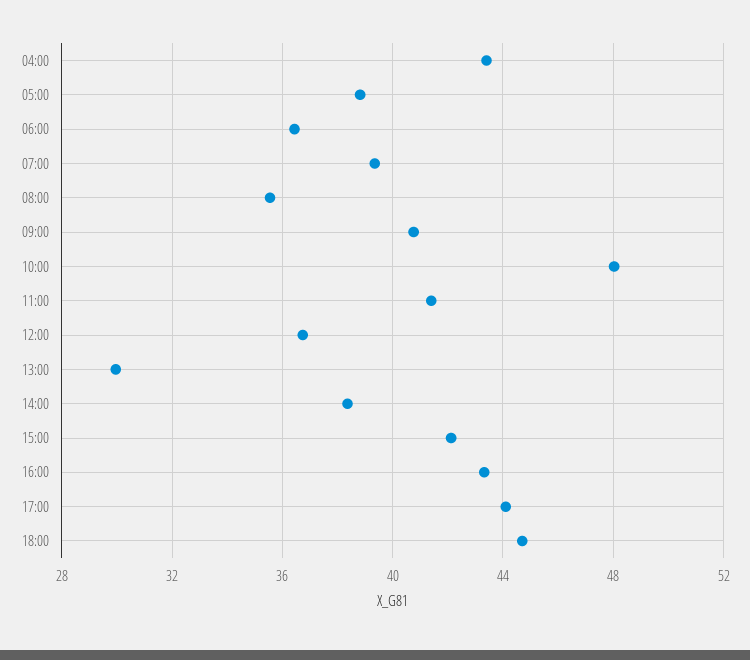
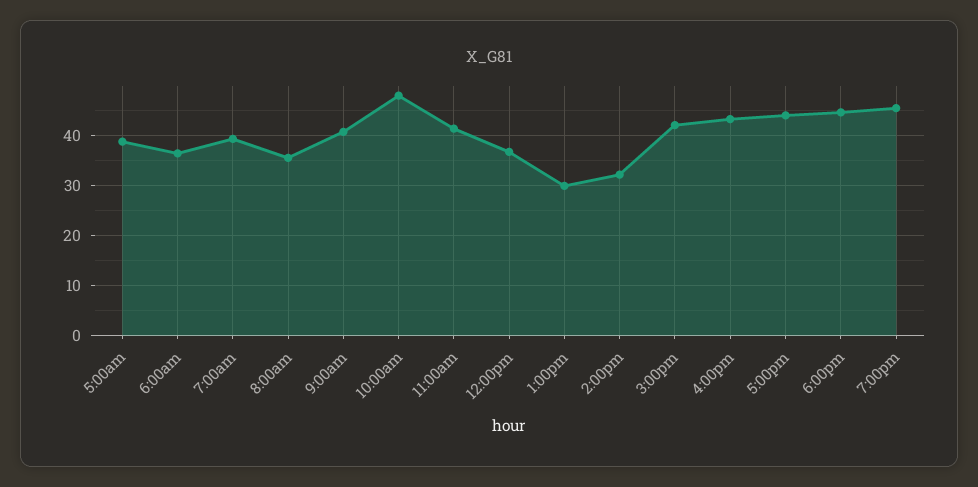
04:00: 43.5 -> none
14:00: 38.5 -> 32
7:00pm: none -> 46

